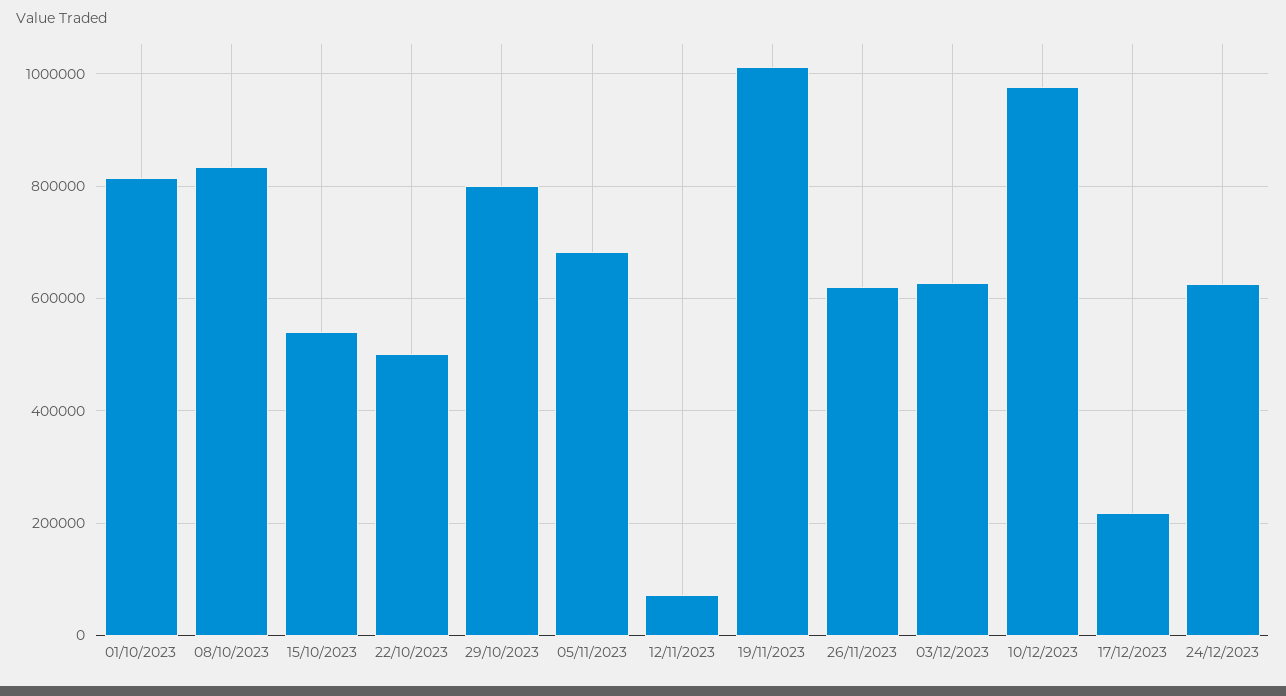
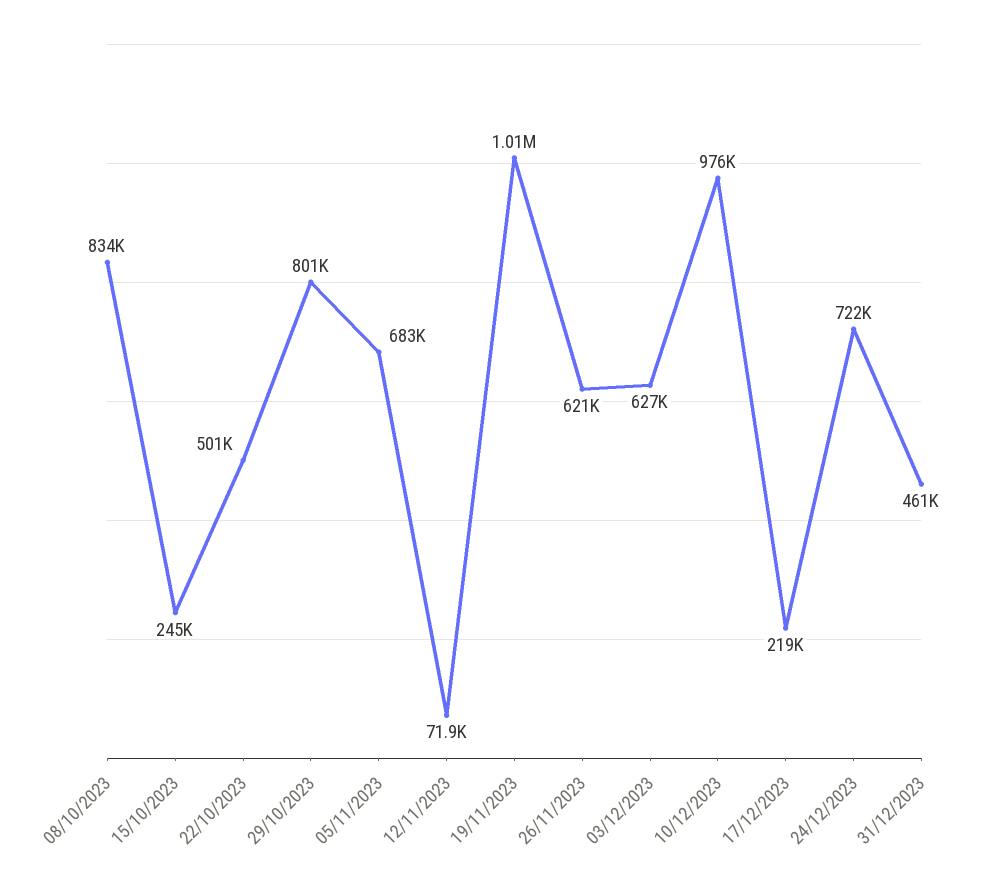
01/10/2023: 820000 -> none
15/10/2023: 540000 -> 245000
24/12/2023: 620000 -> 722000
31/12/2023: none -> 461000

